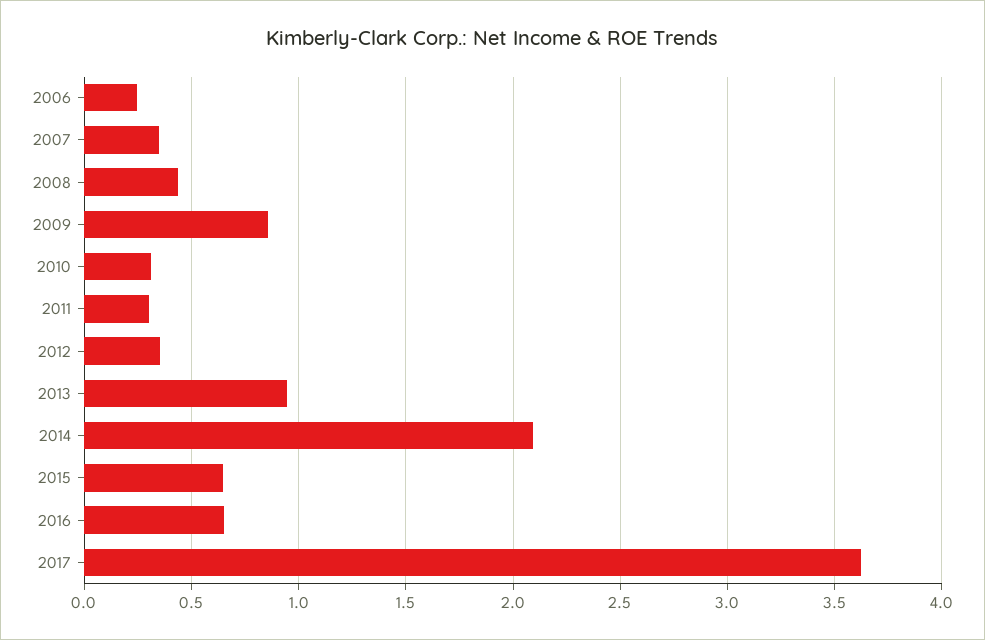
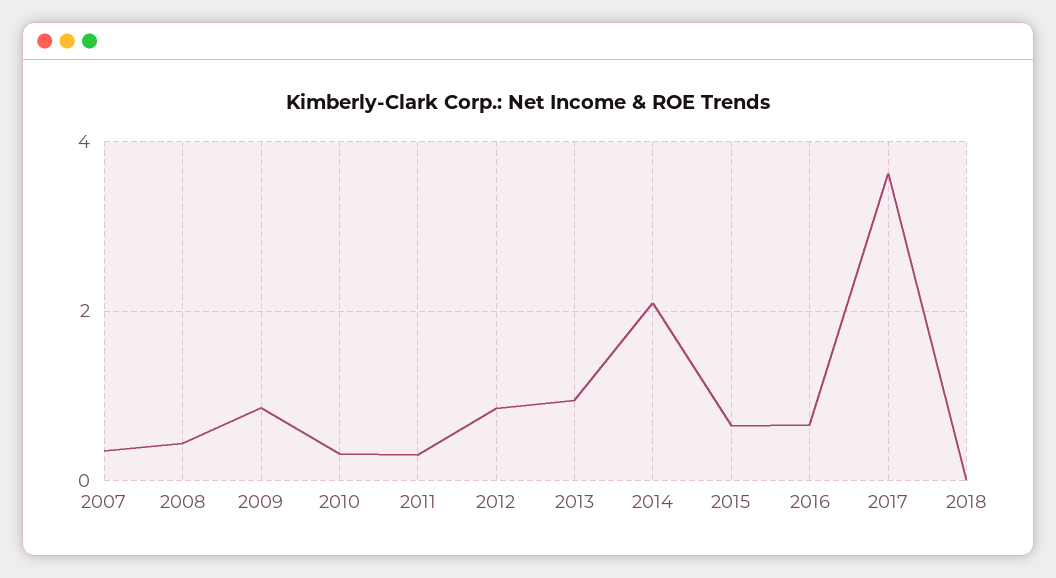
2006: 0.25 -> none
2012: 0.35 -> 0.8
2018: none -> 0

